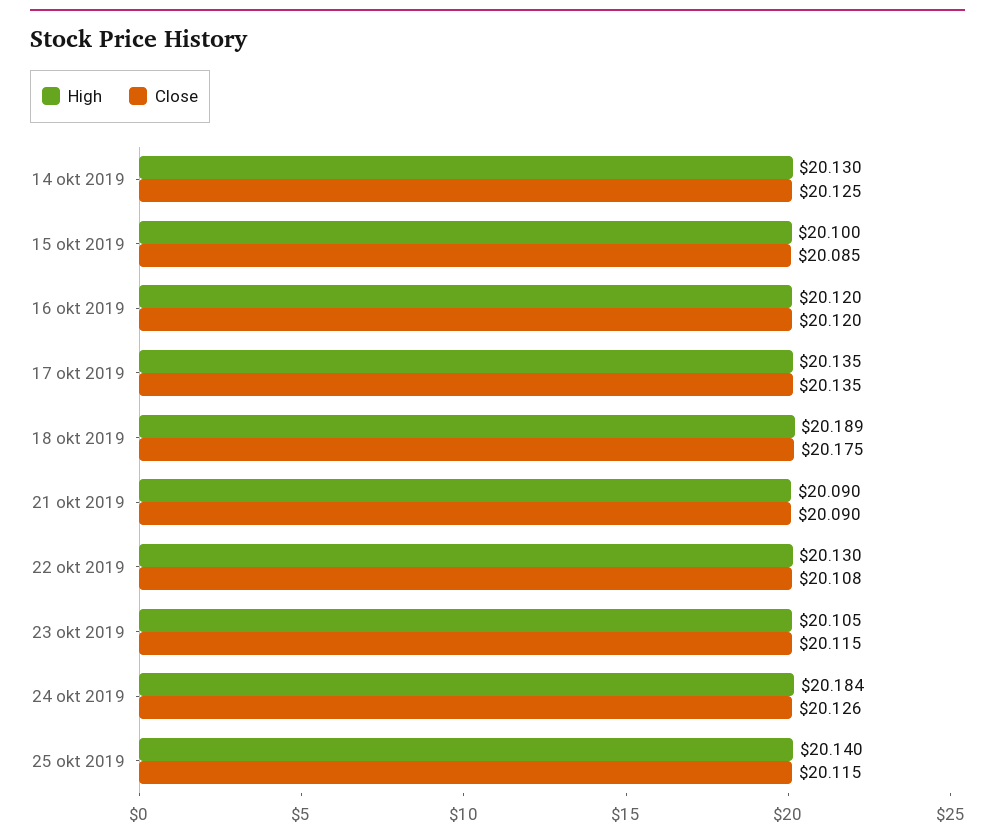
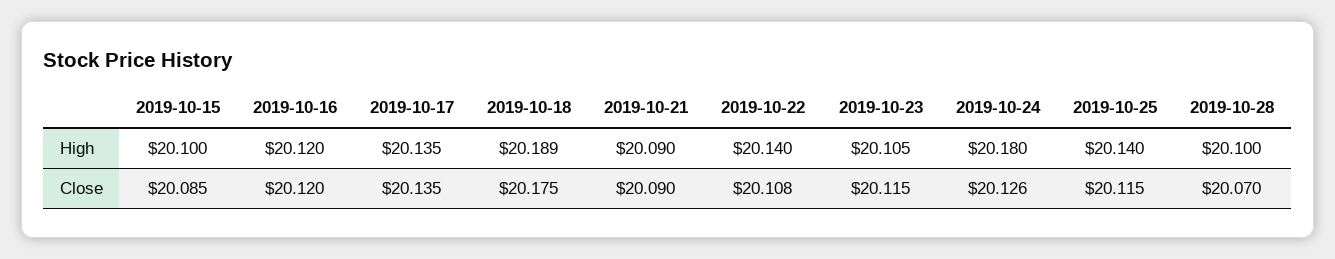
High, 14 okt 2019: 20.13 -> none
Close, 14 okt 2019: 20.125 -> none
High, 22 okt 2019: 20.13 -> 20.14
High, 24 okt 2019: 20.184 -> 20.18
High, 2019-10-28: none -> 20.1
Close, 2019-10-28: none -> 20.07

